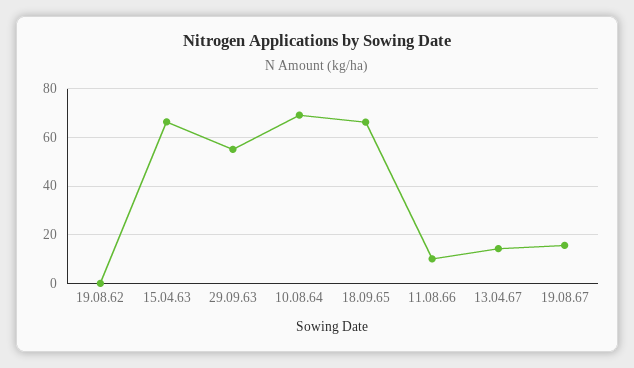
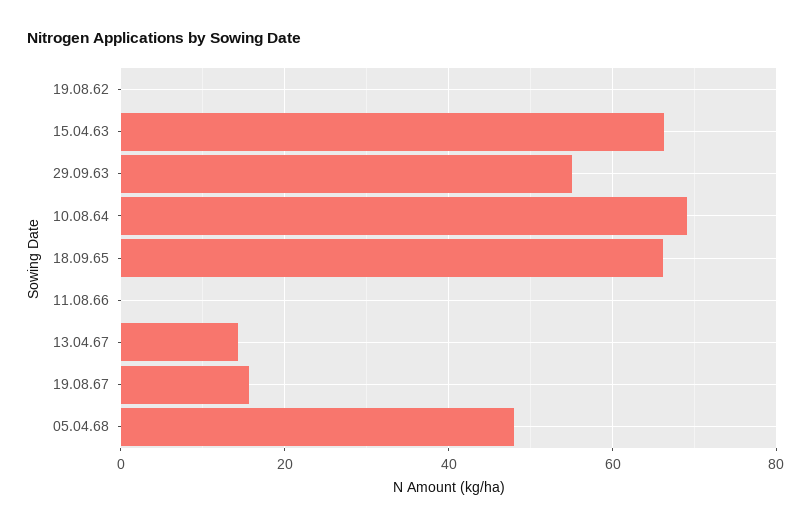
11.08.66: 10 -> 0
05.04.68: none -> 48

